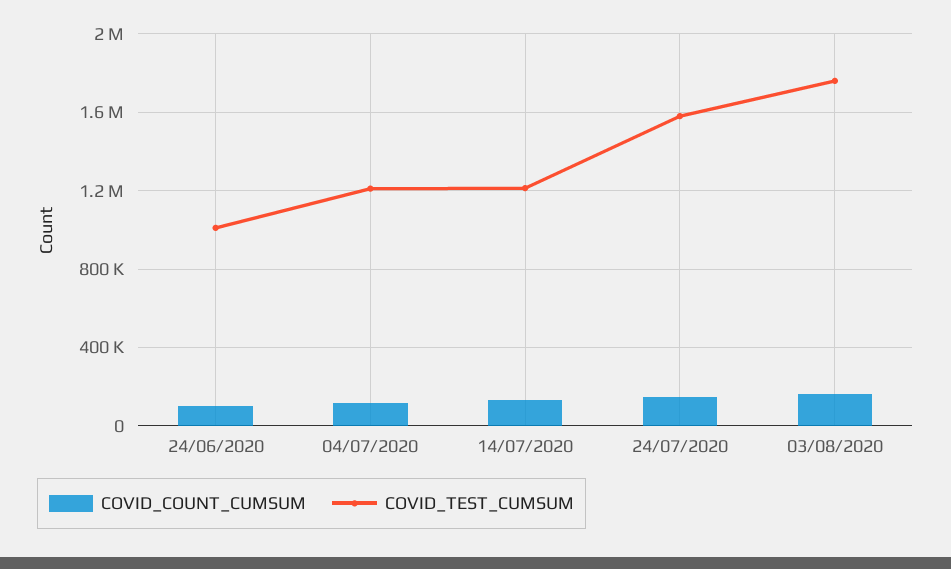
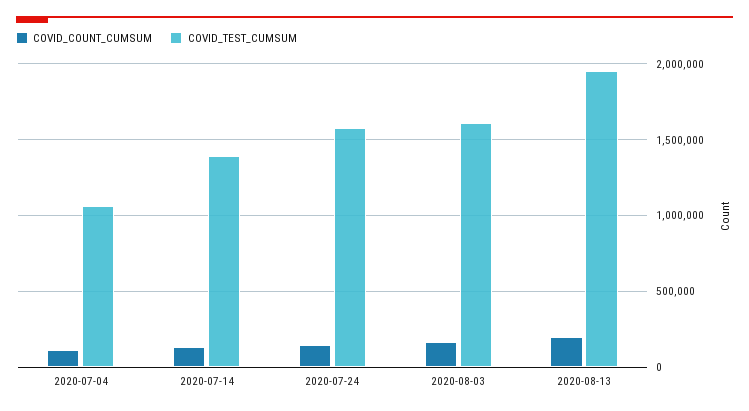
COVID_COUNT_CUMSUM, 24/06/2020: 100000 -> none
COVID_TEST_CUMSUM, 24/06/2020: 1000000 -> none
COVID_TEST_CUMSUM, 04/07/2020: 1200000 -> 1050000
COVID_TEST_CUMSUM, 14/07/2020: 1200000 -> 1400000
COVID_TEST_CUMSUM, 03/08/2020: 1750000 -> 1600000
COVID_COUNT_CUMSUM, 2020-08-13: none -> 200000
COVID_TEST_CUMSUM, 2020-08-13: none -> 1950000

